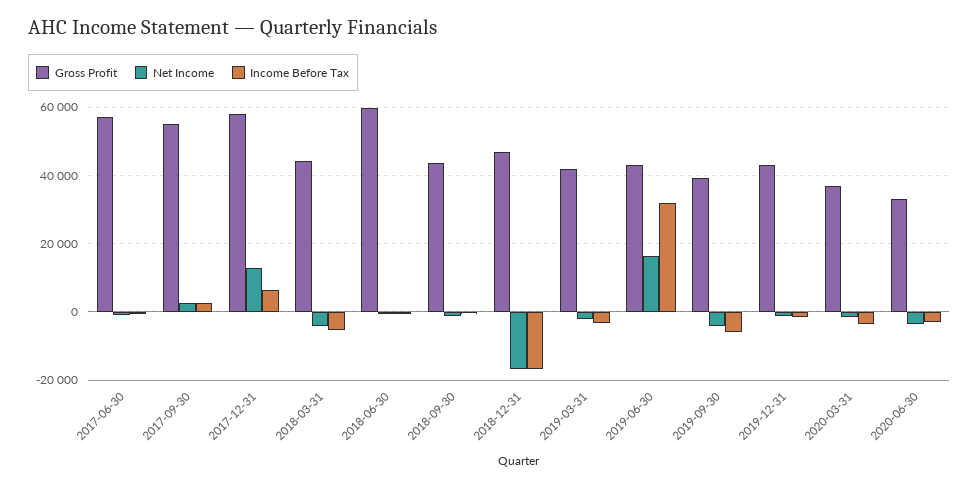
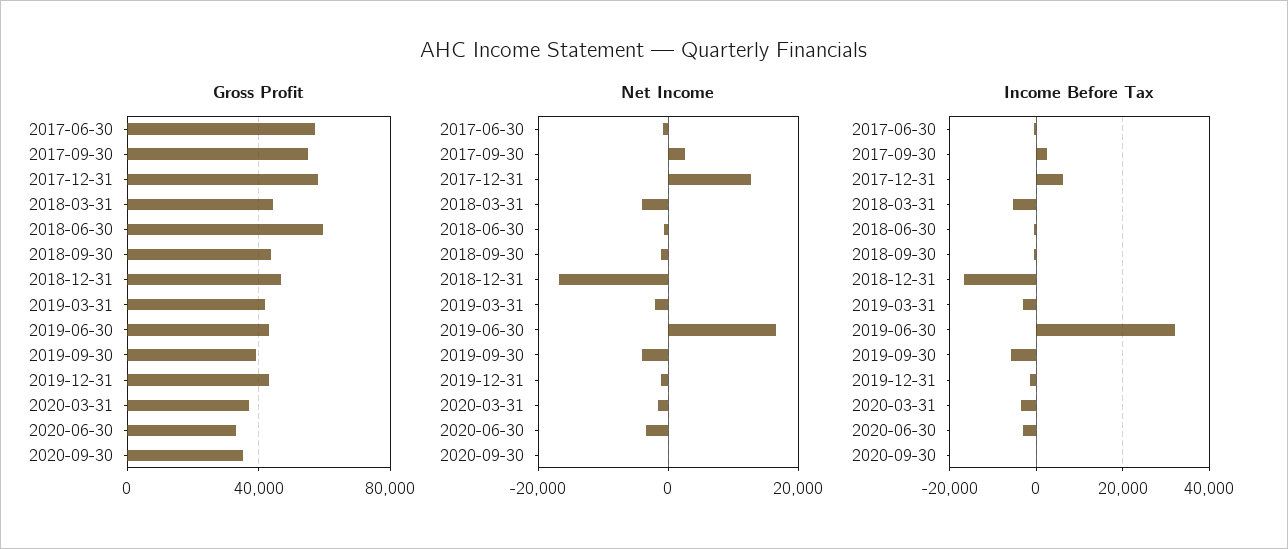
Gross Profit, 2020-09-30: none -> 35000
Net Income, 2020-09-30: none -> 0
Income Before Tax, 2020-09-30: none -> 0

